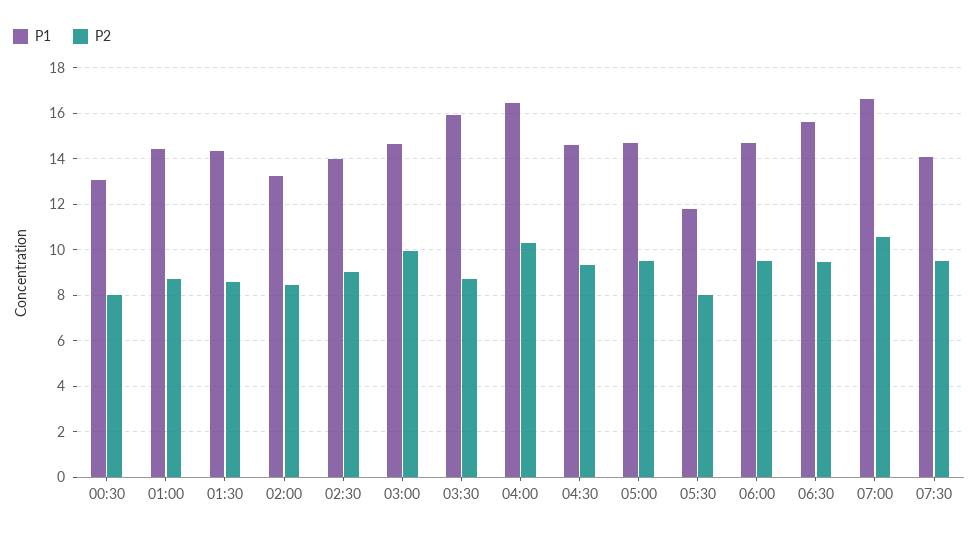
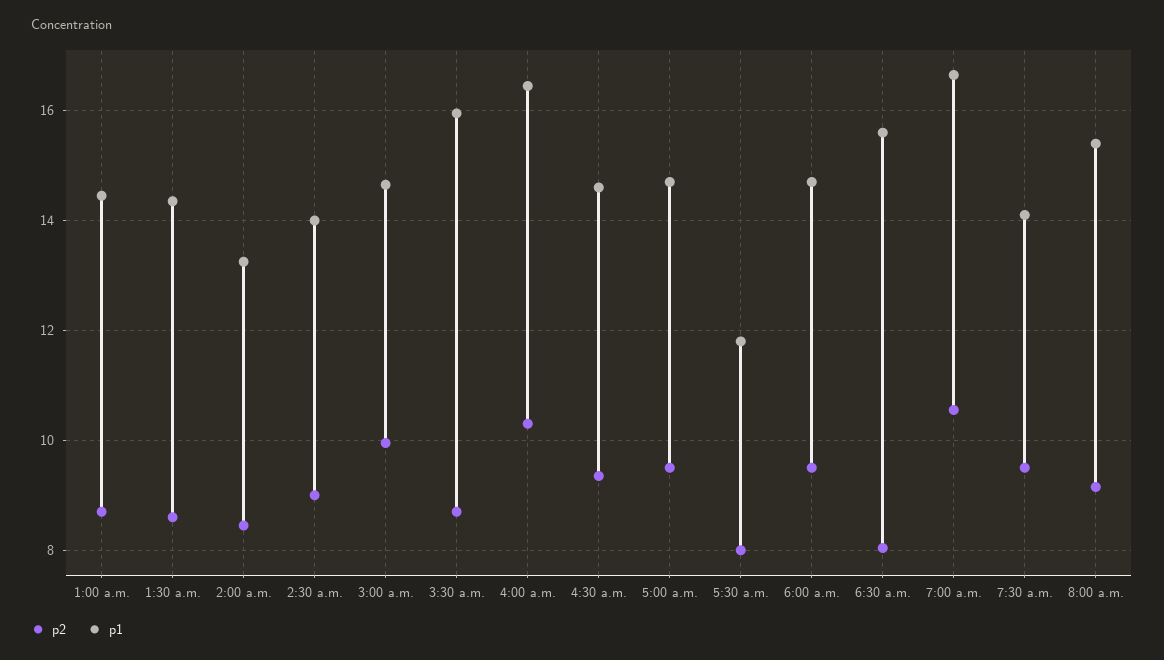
P1, 00:30: 13 -> none
P2, 00:30: 8 -> none
P2, 06:30: 9.5 -> 8
P2, 8:00 a.m.: none -> 9.2
P1, 8:00 a.m.: none -> 15.4

